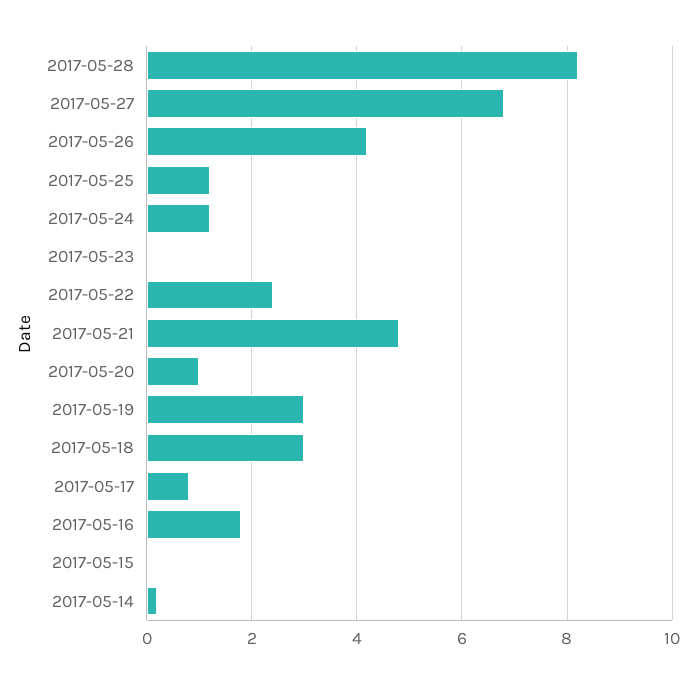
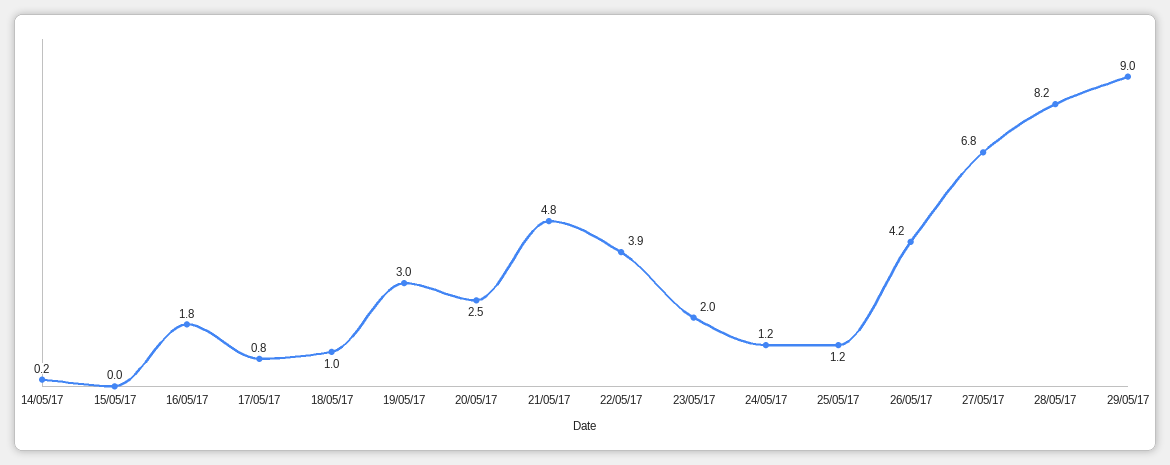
2017-05-23: 0 -> 2
2017-05-22: 2.5 -> 3.9
2017-05-20: 1 -> 2.5
2017-05-18: 3 -> 1
29/05/17: none -> 9

